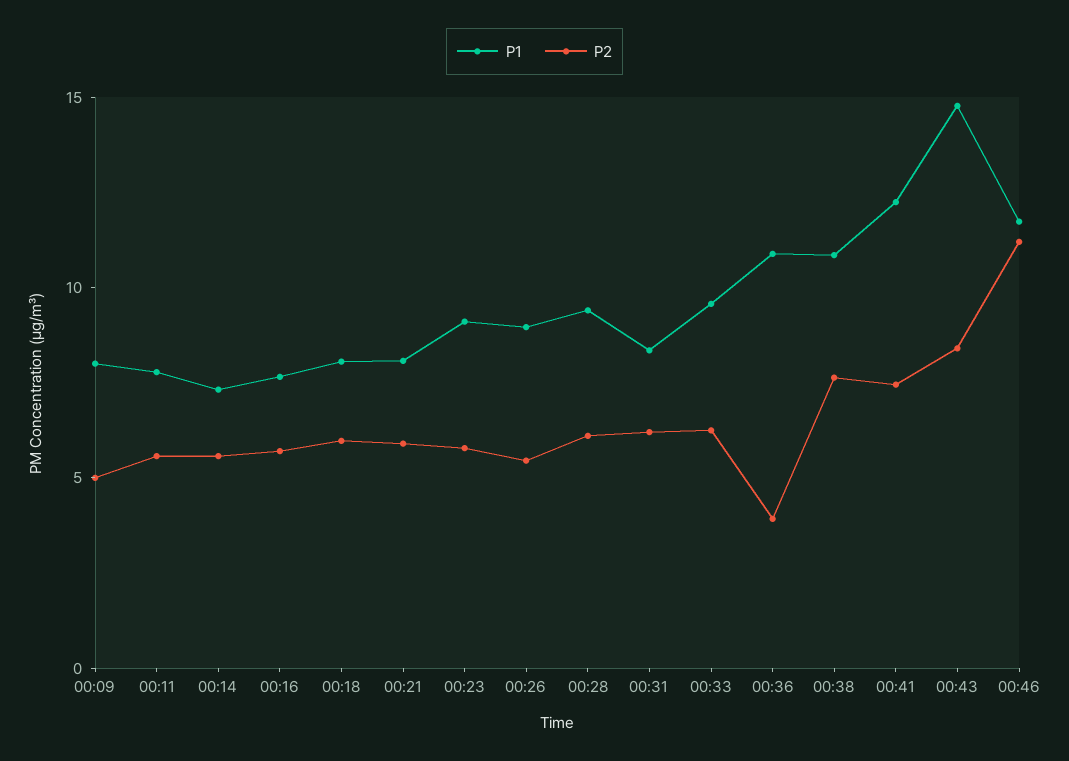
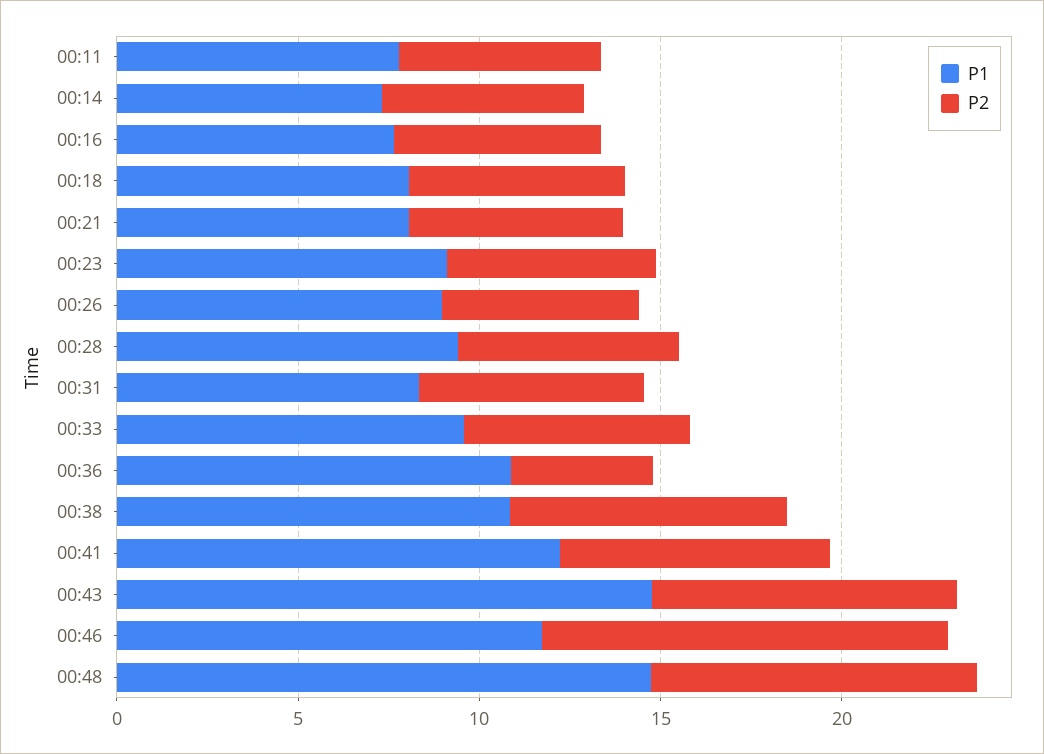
P1, 00:09: 8 -> none
P2, 00:09: 5 -> none
P1, 00:48: none -> 15
P2, 00:48: none -> 9

